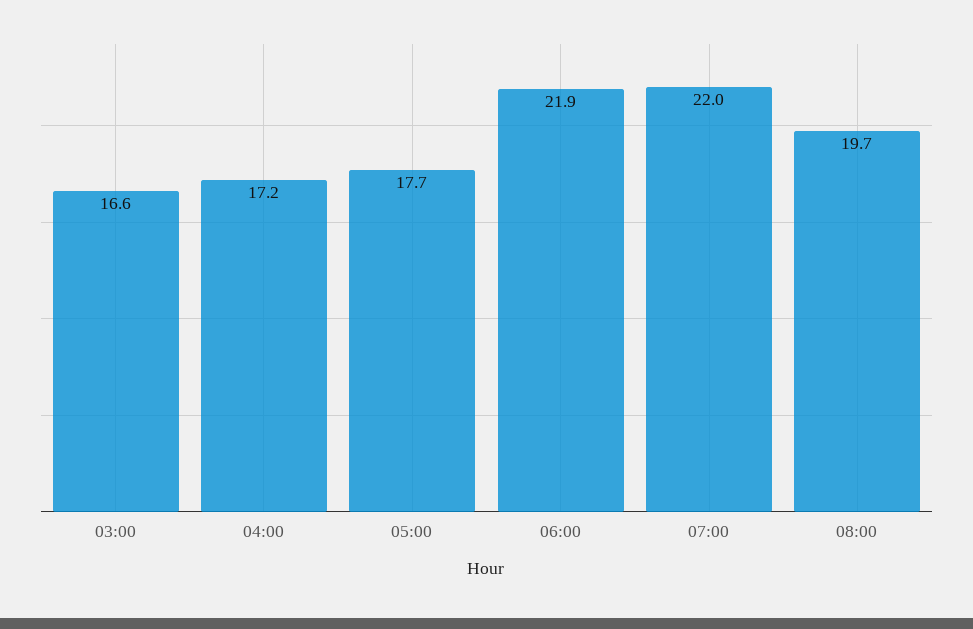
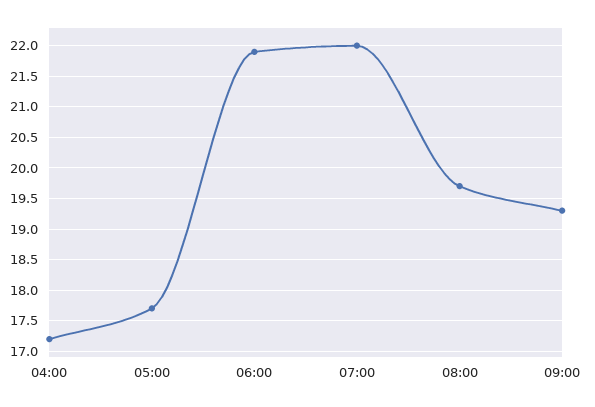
03:00: 16.6 -> none
09:00: none -> 19.3

